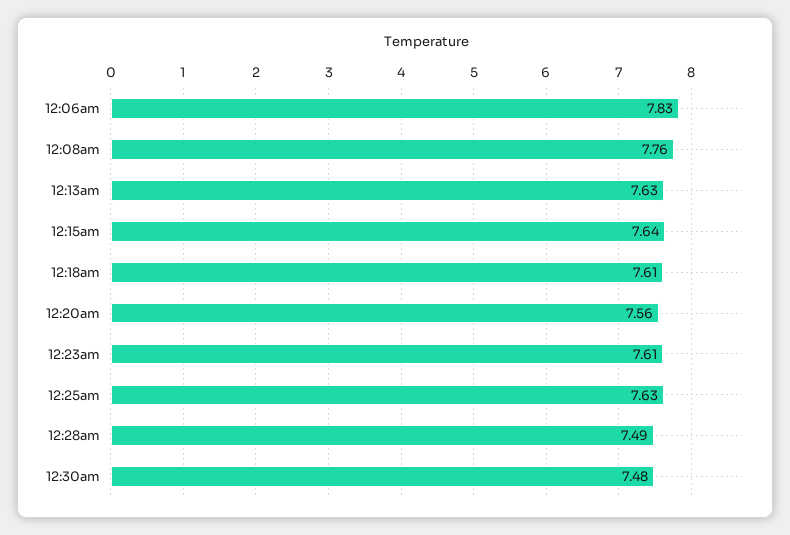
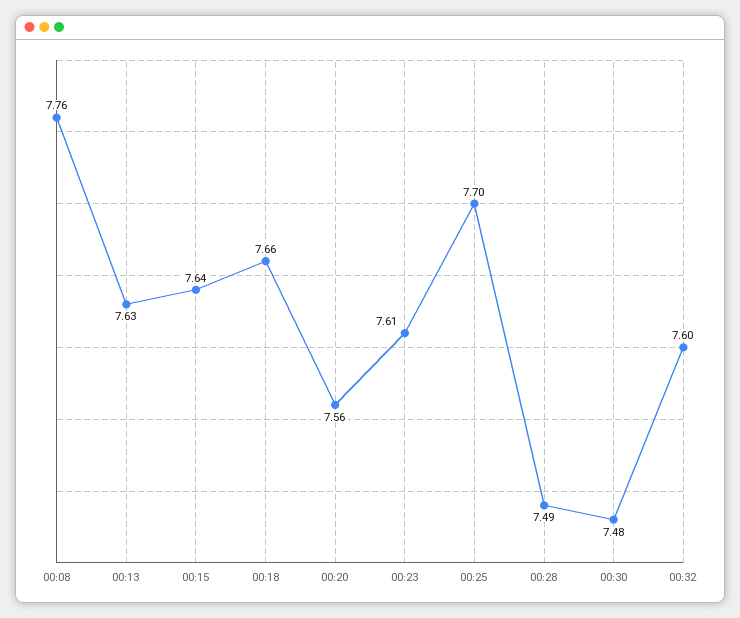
12:06am: 7.83 -> none
12:18am: 7.61 -> 7.66
12:25am: 7.63 -> 7.7
00:32: none -> 7.6

